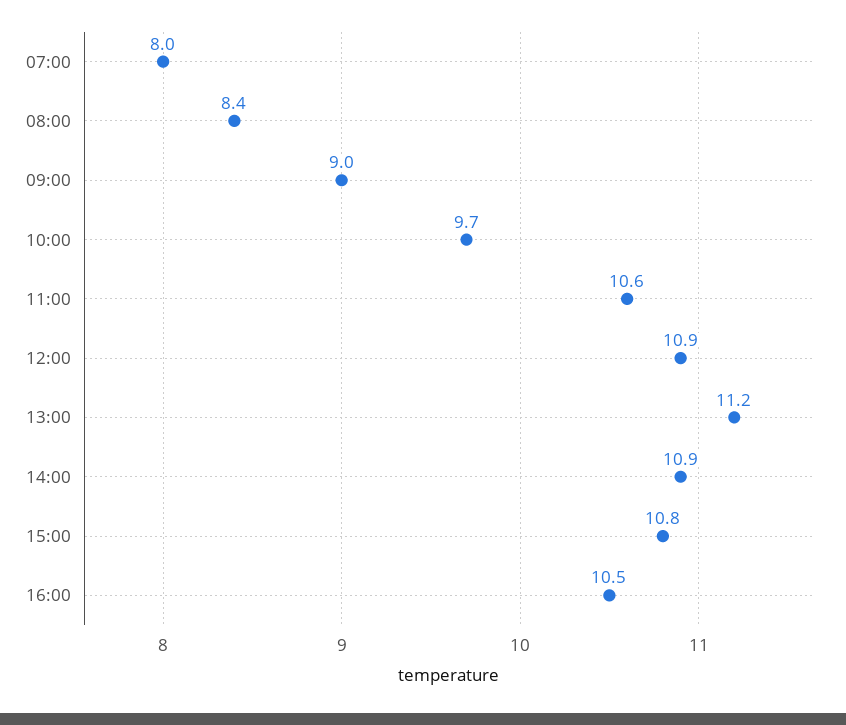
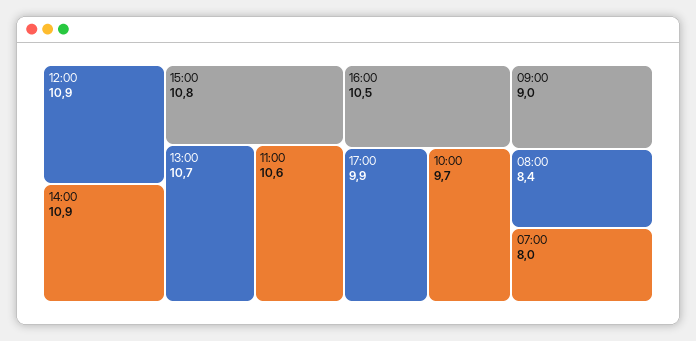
13:00: 11.2 -> 10.7
17:00: none -> 9.9

